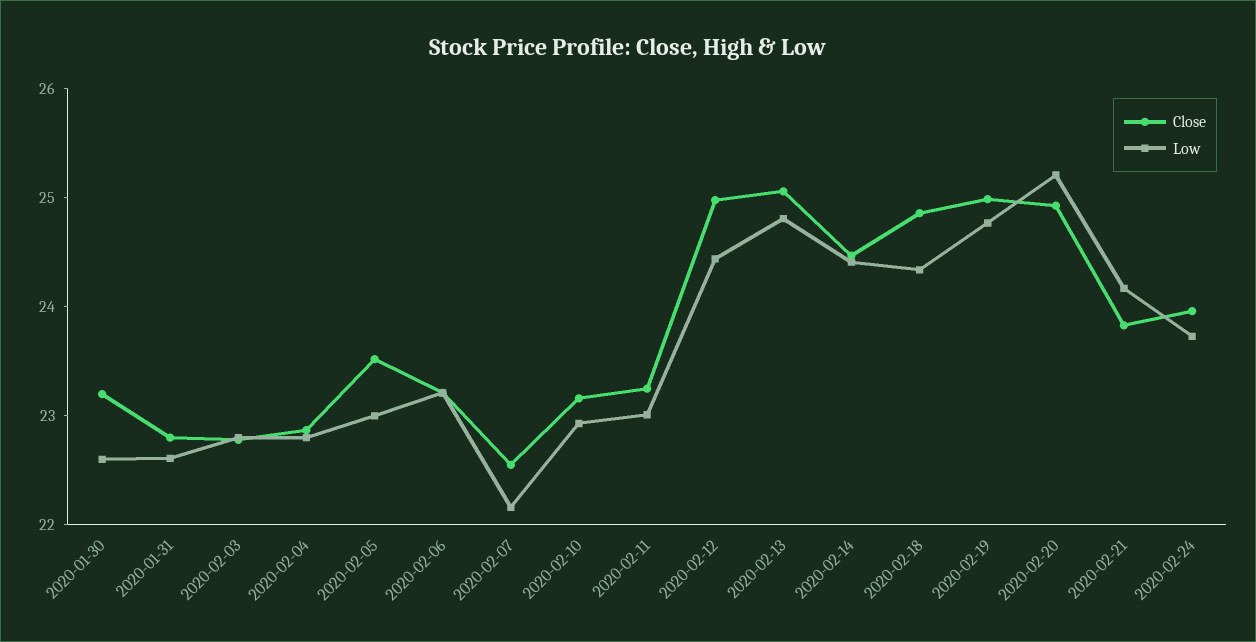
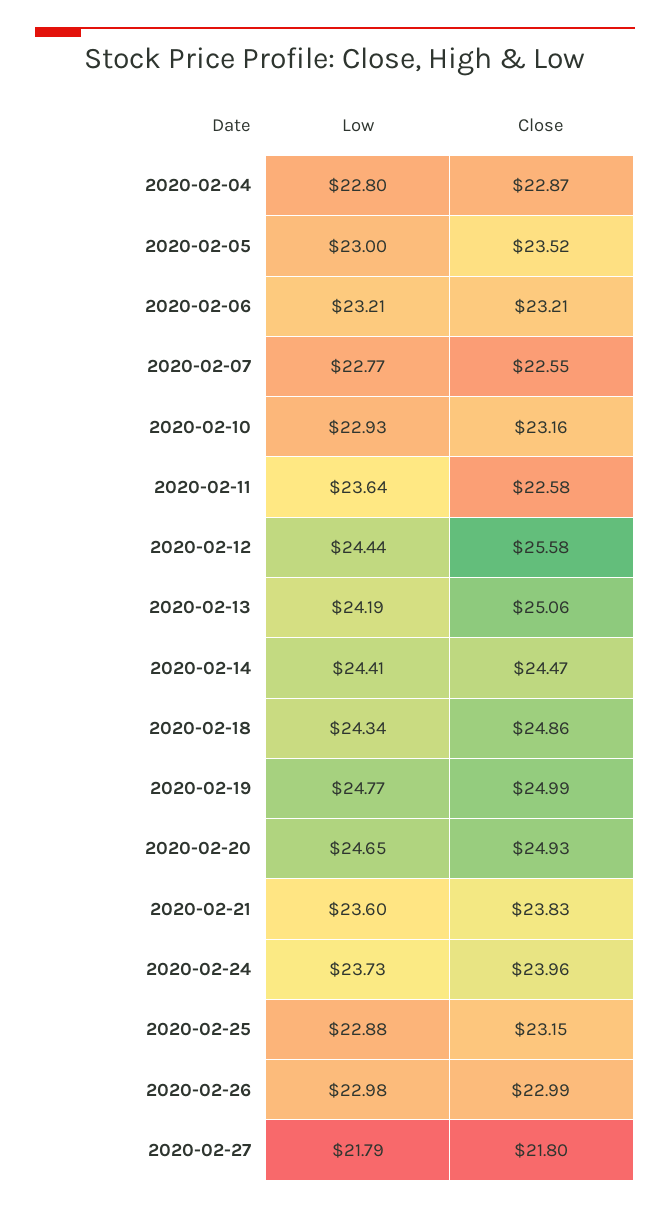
Close, 2020-01-30: 23.2 -> none
Low, 2020-01-30: 22.6 -> none
Close, 2020-01-31: 22.8 -> none
Low, 2020-01-31: 22.6 -> none
Close, 2020-02-03: 22.8 -> none
Low, 2020-02-03: 22.8 -> none
Low, 2020-02-07: 22.2 -> 22.77
Close, 2020-02-11: 23.2 -> 22.58
Low, 2020-02-11: 23 -> 23.64
Close, 2020-02-12: 25 -> 25.58
Low, 2020-02-13: 24.8 -> 24.19
Low, 2020-02-20: 25.2 -> 24.65
Low, 2020-02-21: 24.2 -> 23.6
Low, 2020-02-25: none -> 22.88
Close, 2020-02-25: none -> 23.15
Low, 2020-02-26: none -> 22.98
Close, 2020-02-26: none -> 22.99
Low, 2020-02-27: none -> 21.79
Close, 2020-02-27: none -> 21.8

